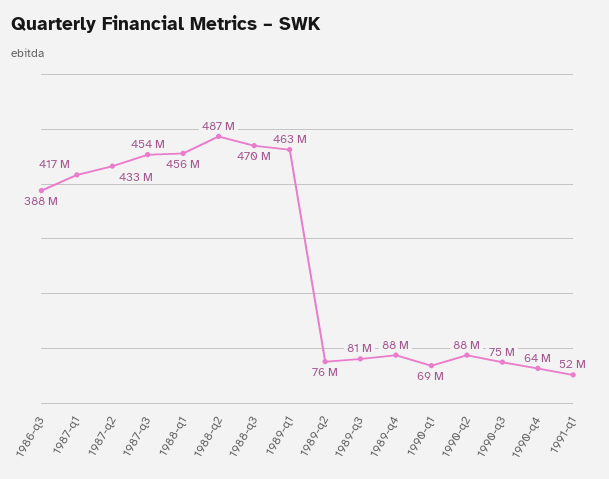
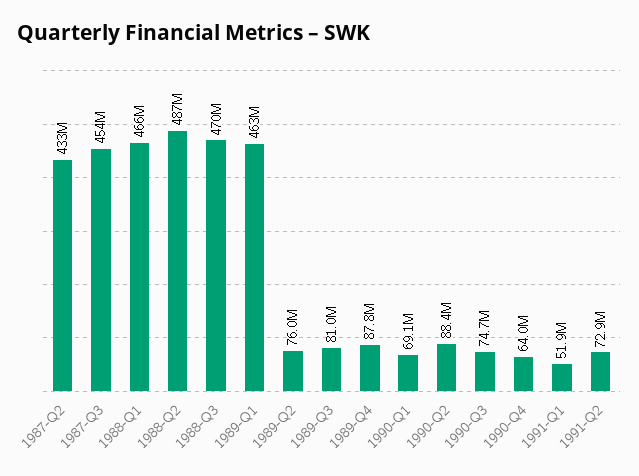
1986-q3: 388000000 -> none
1987-q1: 417000000 -> none
1988-q1: 456000000 -> 466000000
1991-Q2: none -> 72900000

